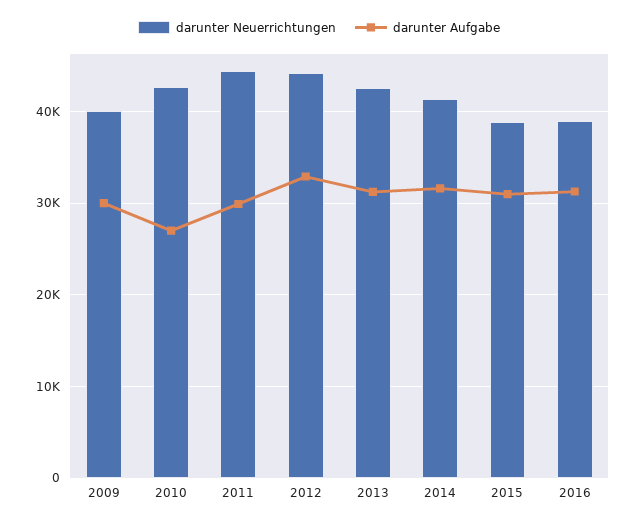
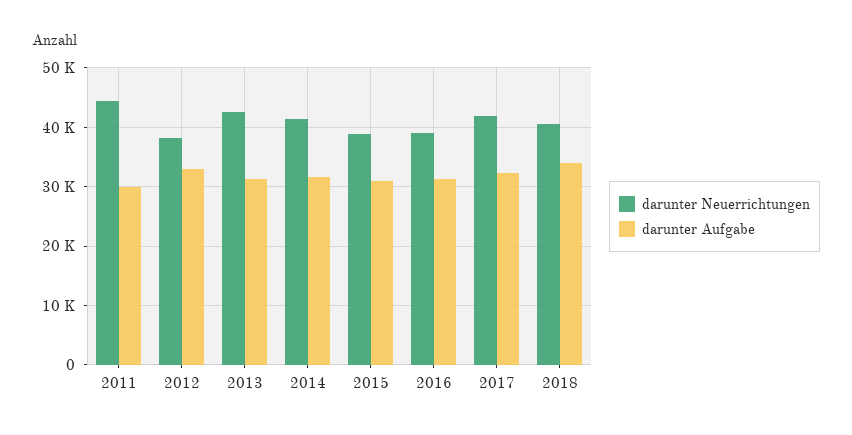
darunter Neuerrichtungen, 2009: 40000 -> none
darunter Aufgabe, 2009: 30000 -> none
darunter Neuerrichtungen, 2010: 43000 -> none
darunter Aufgabe, 2010: 27000 -> none
darunter Neuerrichtungen, 2012: 44000 -> 38000
darunter Neuerrichtungen, 2017: none -> 42000
darunter Aufgabe, 2017: none -> 32000
darunter Neuerrichtungen, 2018: none -> 40000
darunter Aufgabe, 2018: none -> 34000

